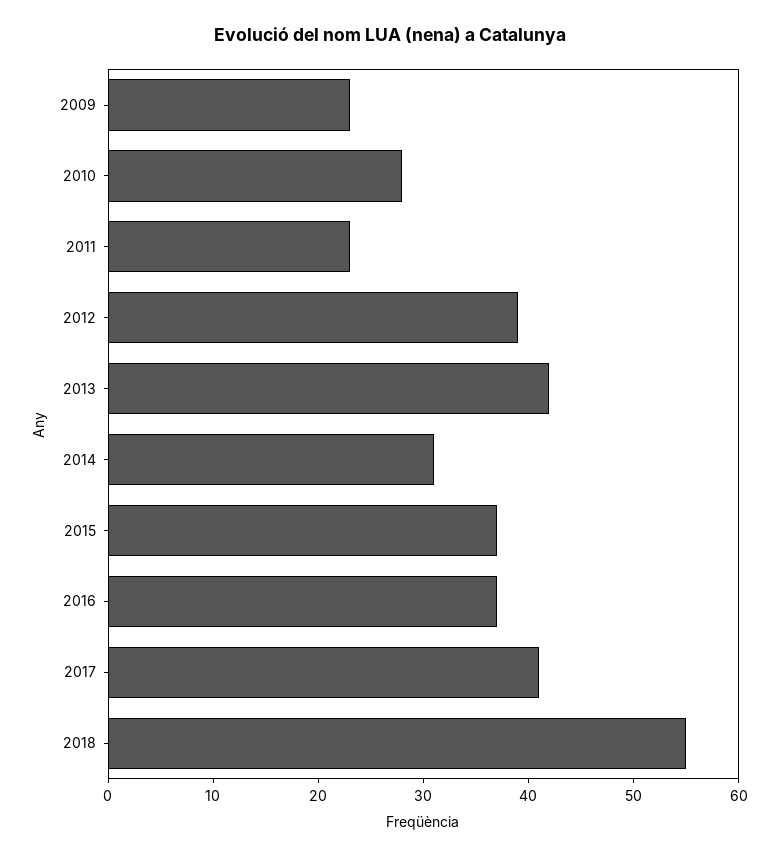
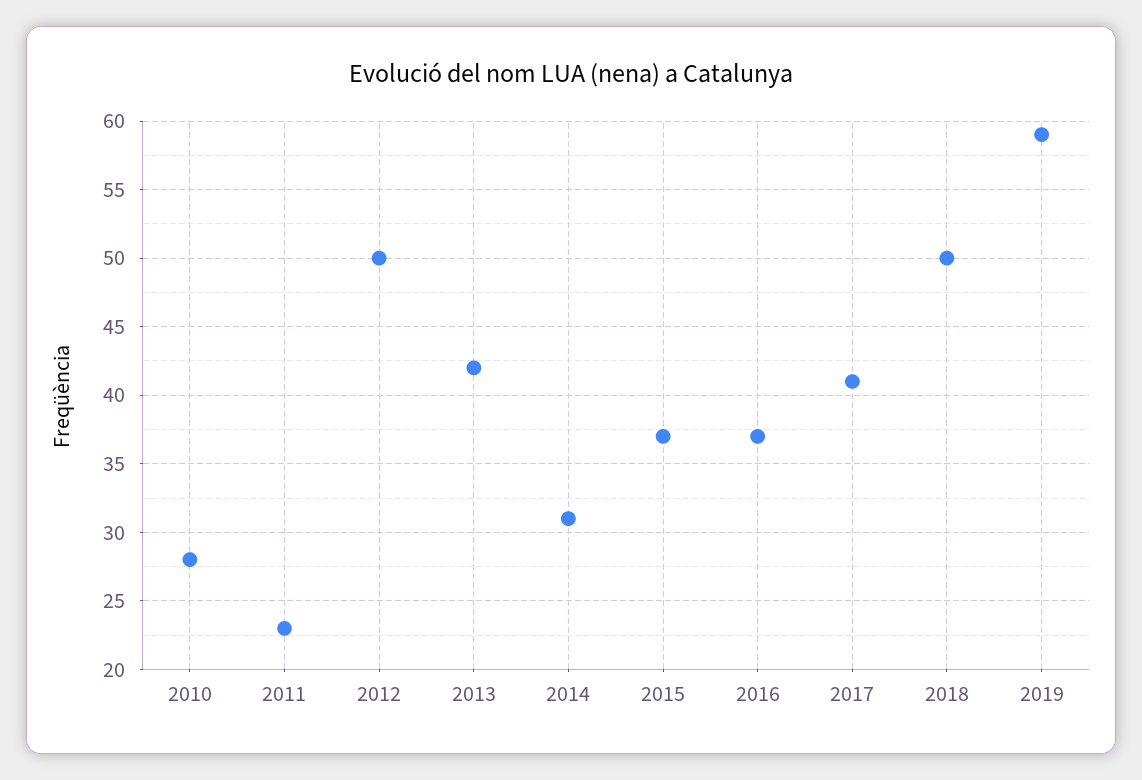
2009: 23 -> none
2012: 39 -> 50
2018: 55 -> 50
2019: none -> 59

